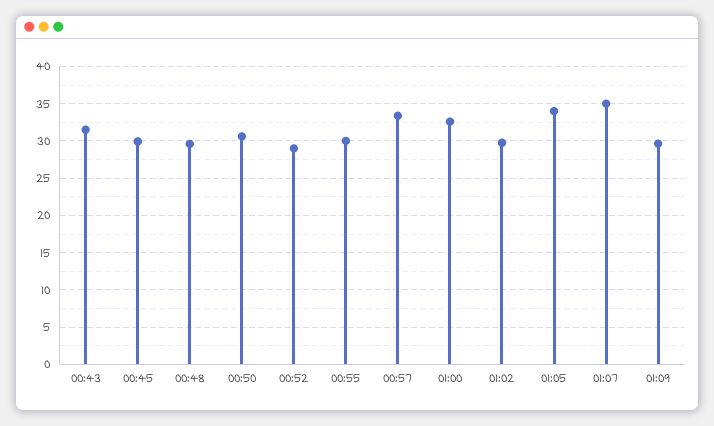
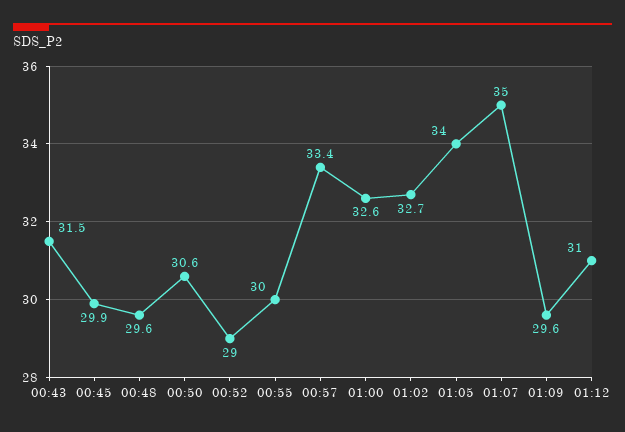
01:02: 30 -> 32.7
01:12: none -> 31

